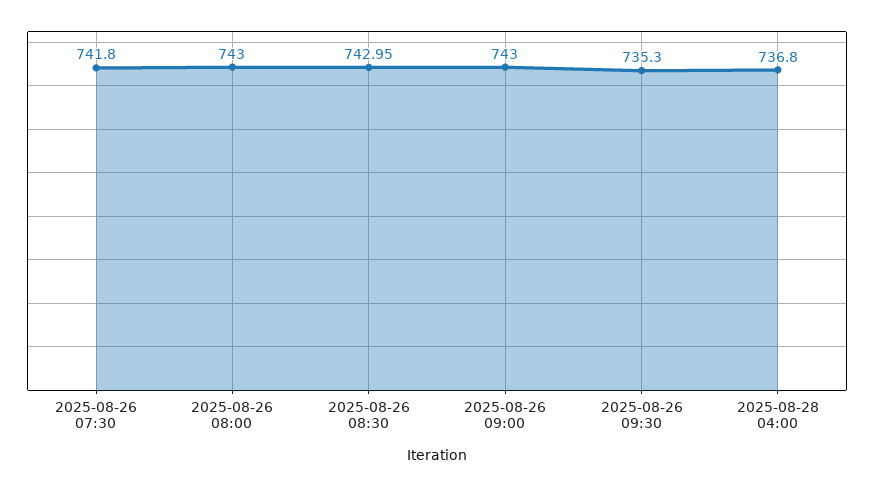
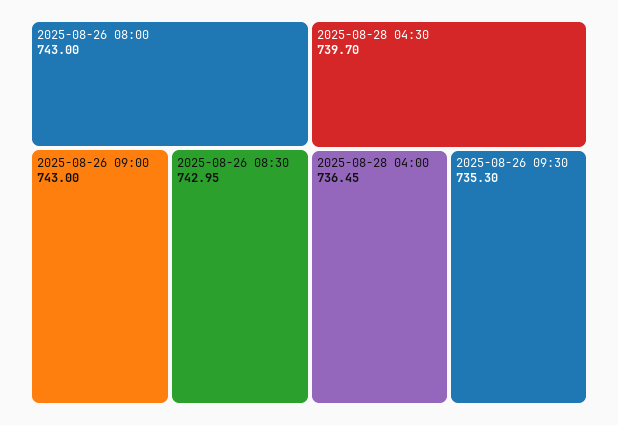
2025-08-26 07:30: 741.8 -> none
2025-08-28 04:00: 736.8 -> 736.45
2025-08-28 04:30: none -> 739.7

